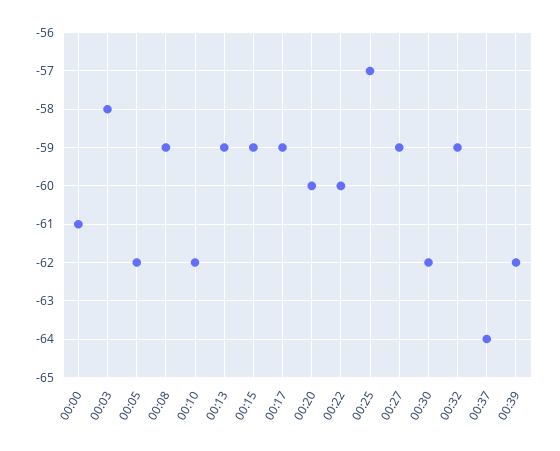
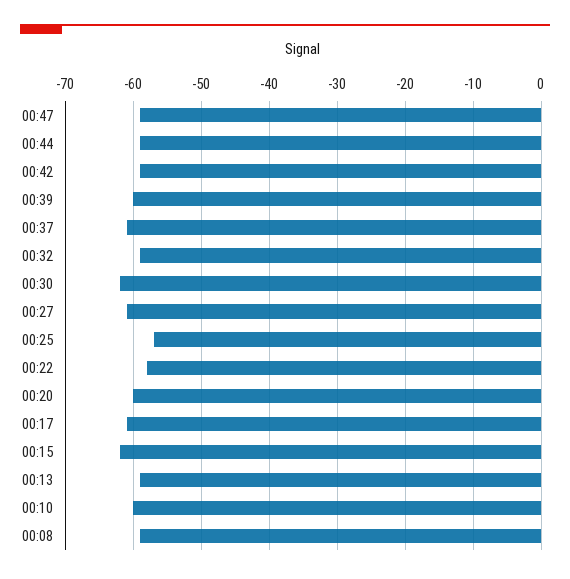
00:00: -61 -> none
00:03: -58 -> none
00:05: -62 -> none
00:10: -62 -> -60
00:15: -59 -> -62
00:17: -59 -> -61
00:22: -60 -> -58
00:27: -59 -> -61
00:37: -64 -> -61
00:39: -62 -> -60
00:47: none -> -59
00:44: none -> -59
00:42: none -> -59

